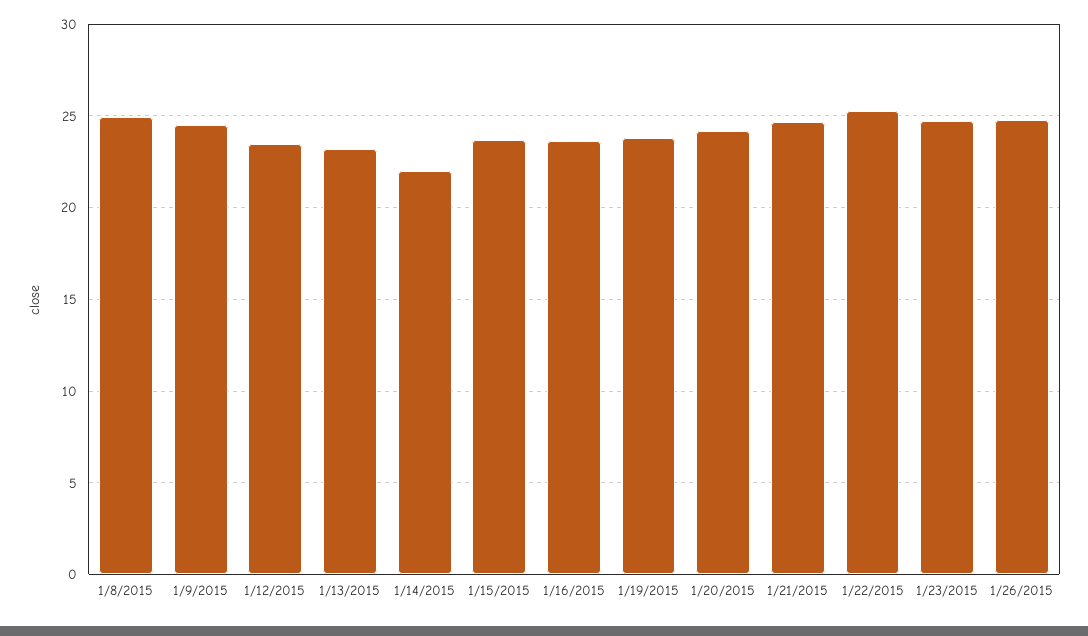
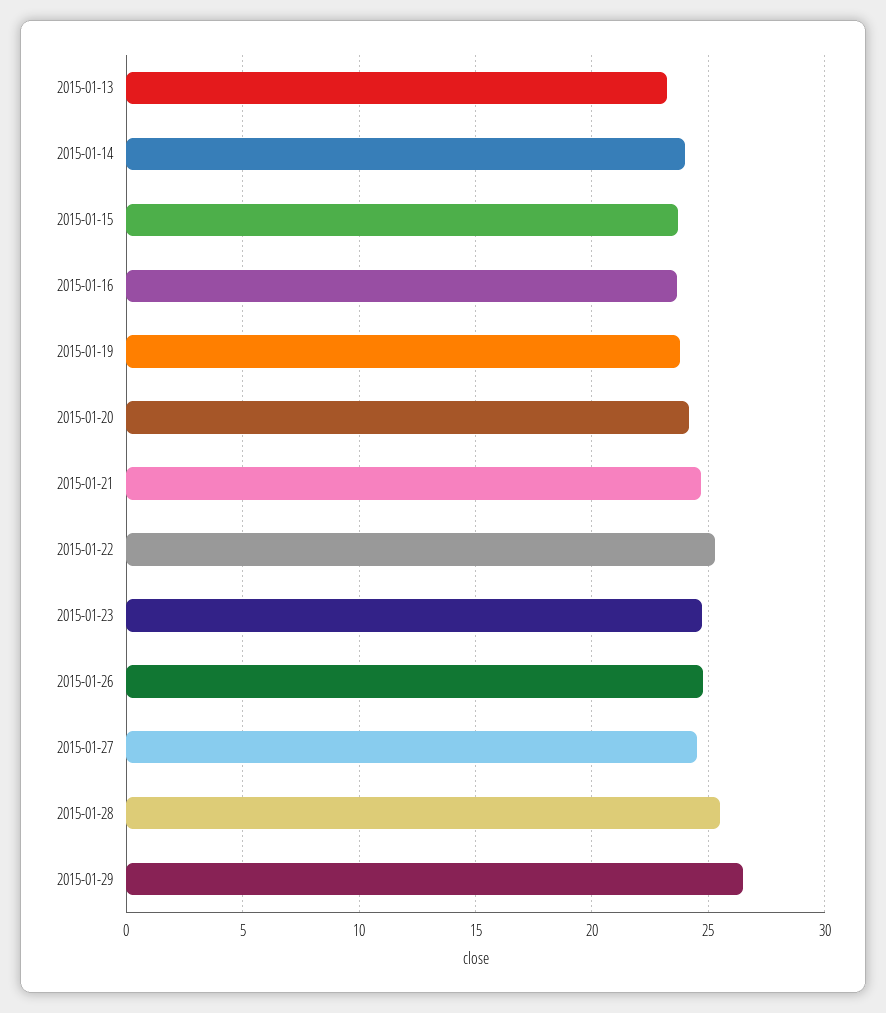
1/8/2015: 25 -> none
1/9/2015: 24.5 -> none
1/12/2015: 23.5 -> none
1/14/2015: 22 -> 24
2015-01-27: none -> 24.5
2015-01-28: none -> 25.5
2015-01-29: none -> 26.5

